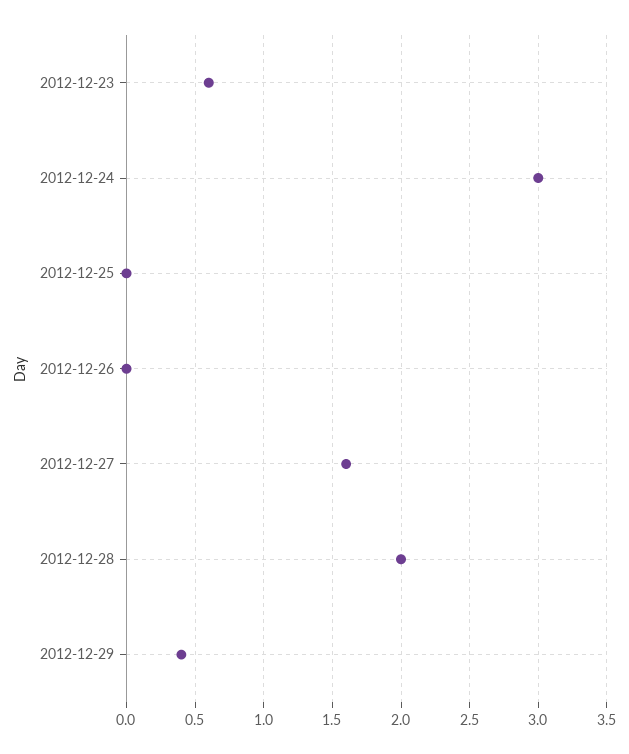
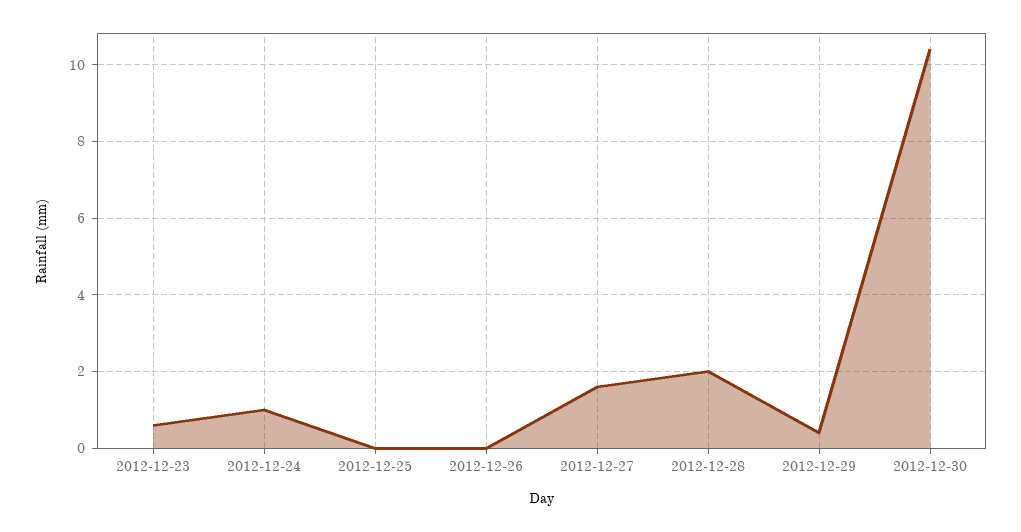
2012-12-24: 3 -> 1
2012-12-30: none -> 10.5

